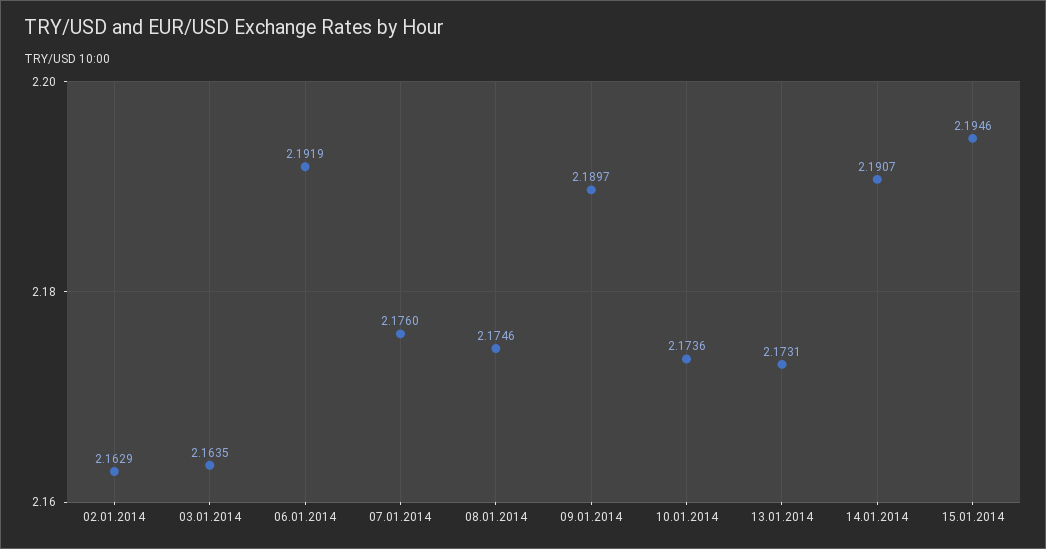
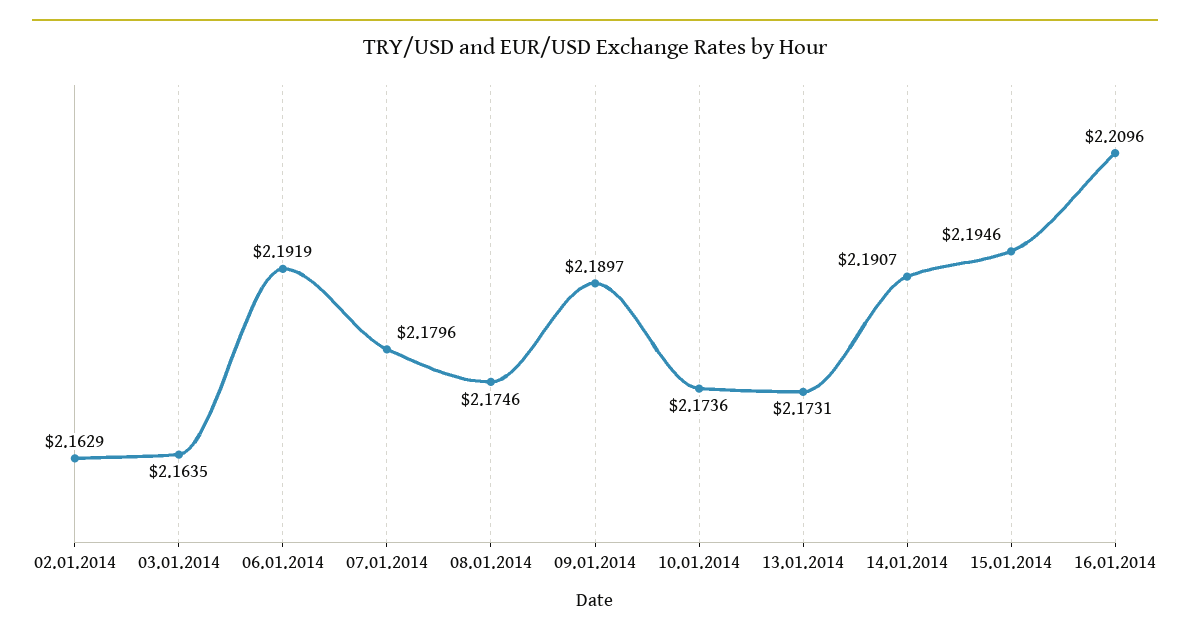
07.01.2014: 2.176 -> 2.1796
16.01.2014: none -> 2.2096

